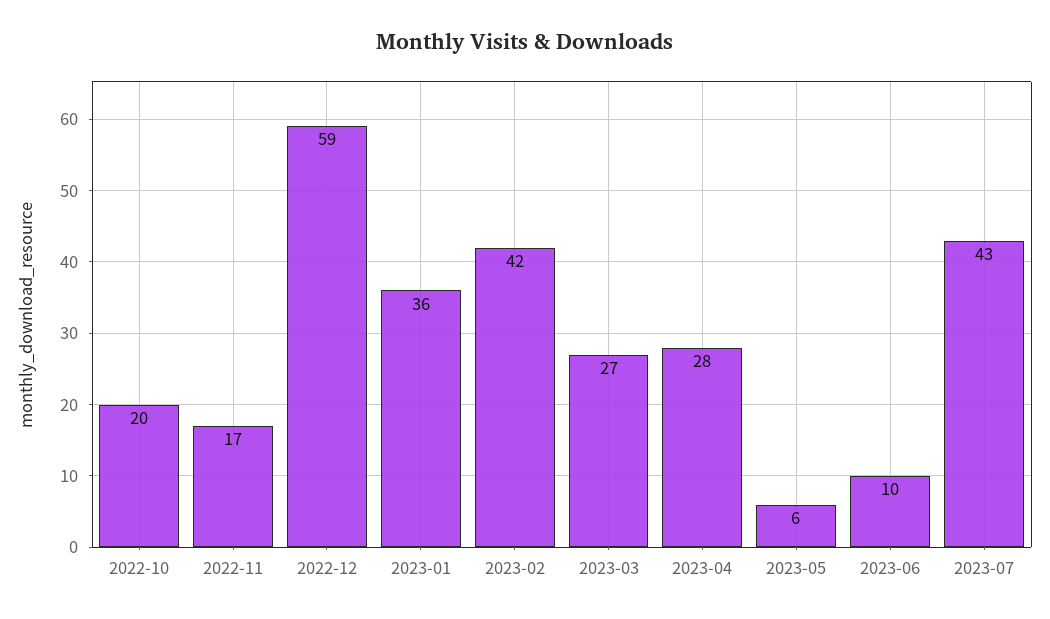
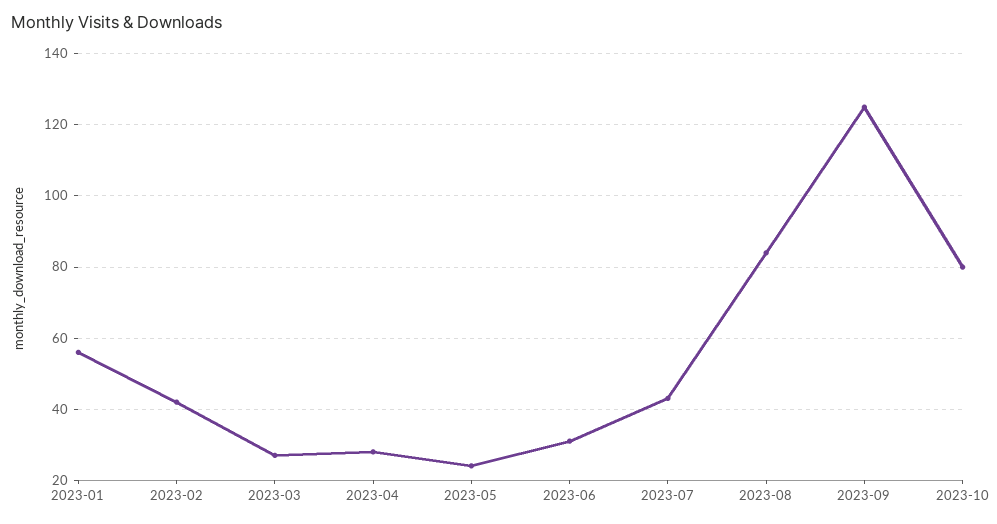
2022-10: 20 -> none
2022-11: 17 -> none
2022-12: 59 -> none
2023-01: 36 -> 55
2023-05: 6 -> 25
2023-06: 10 -> 30
2023-08: none -> 85
2023-09: none -> 125
2023-10: none -> 80

